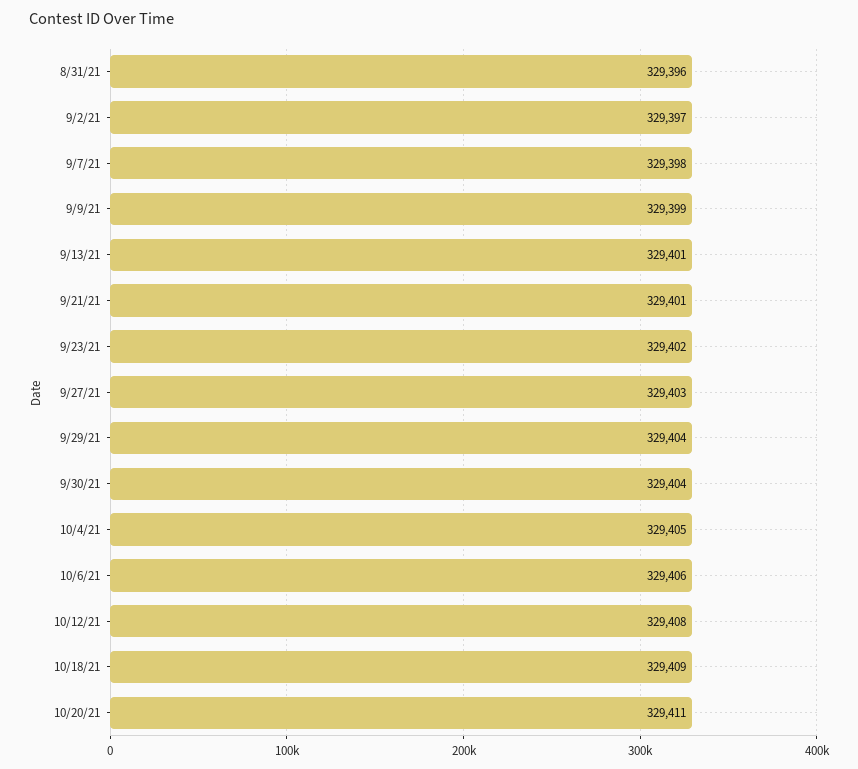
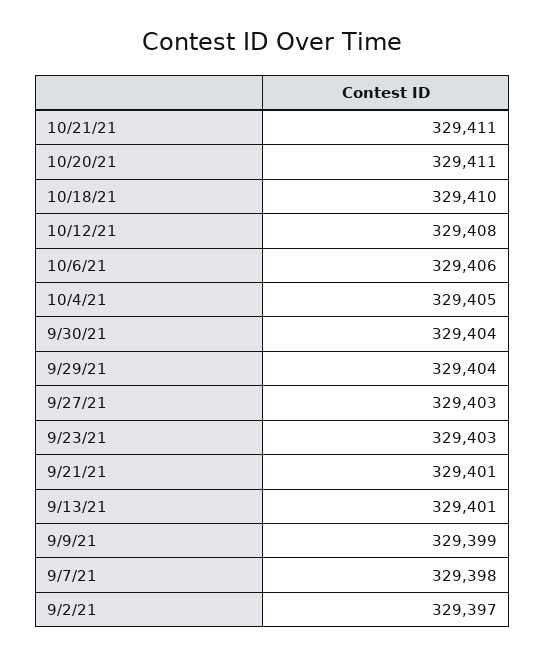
8/31/21: 329396 -> none
9/23/21: 329402 -> 329403
10/18/21: 329409 -> 329410
10/21/21: none -> 329411

